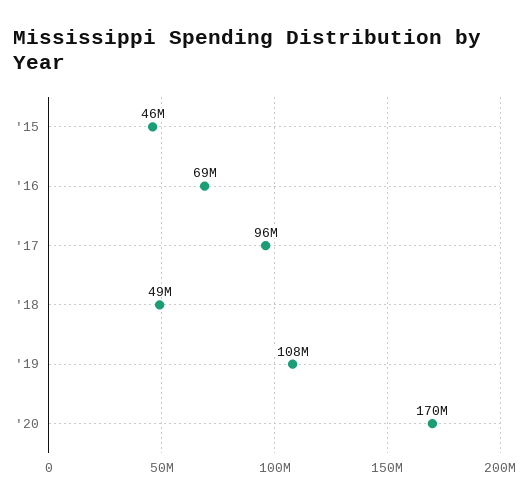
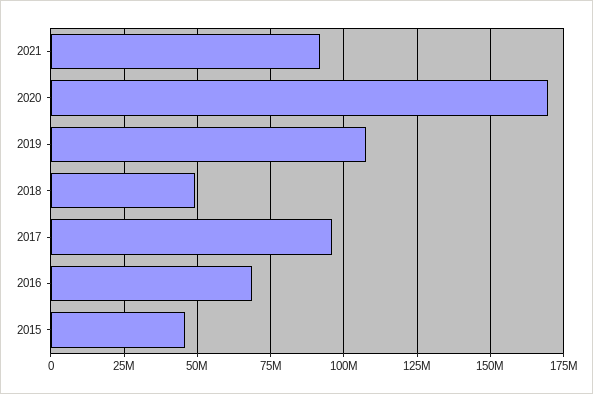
2021: none -> 92500000

